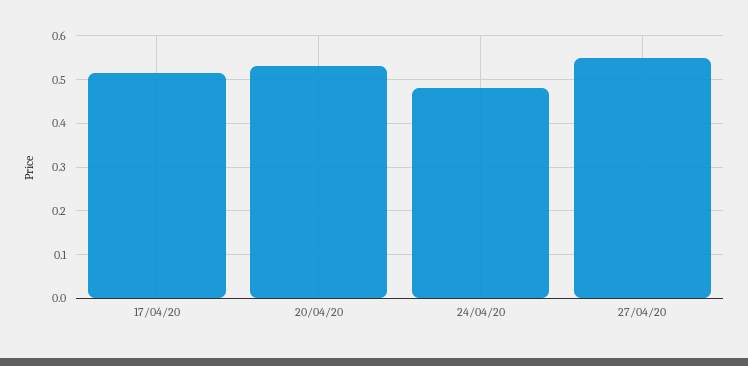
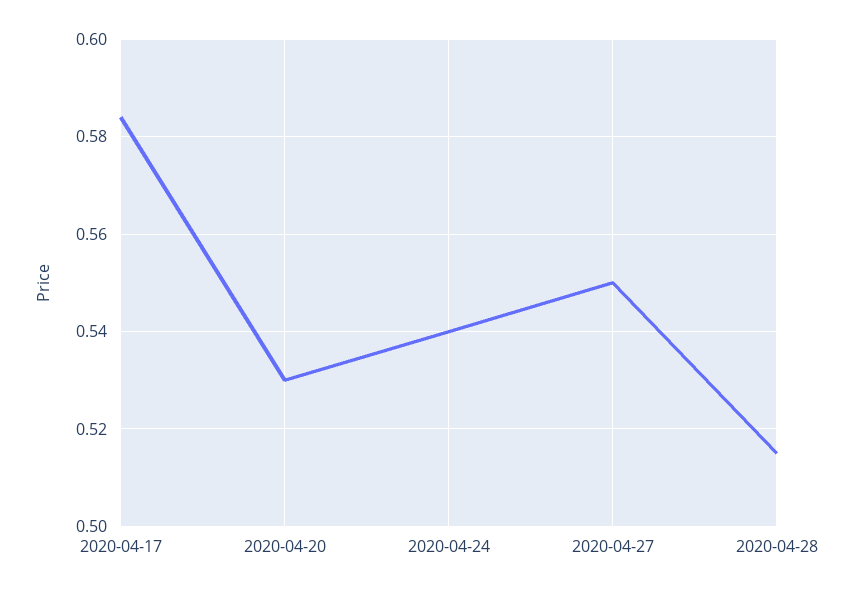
17/04/20: 0.52 -> 0.585
24/04/20: 0.48 -> 0.54
2020-04-28: none -> 0.515

